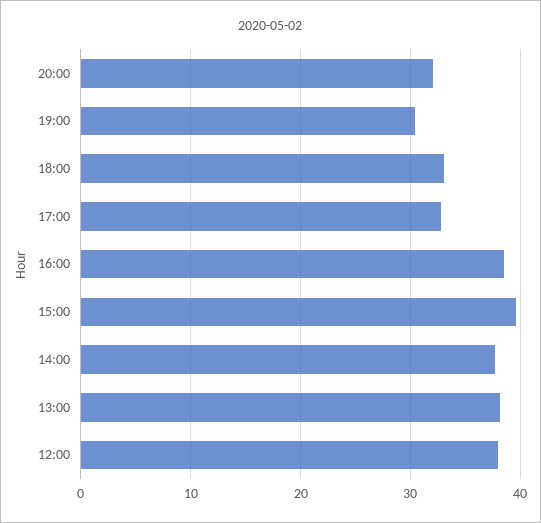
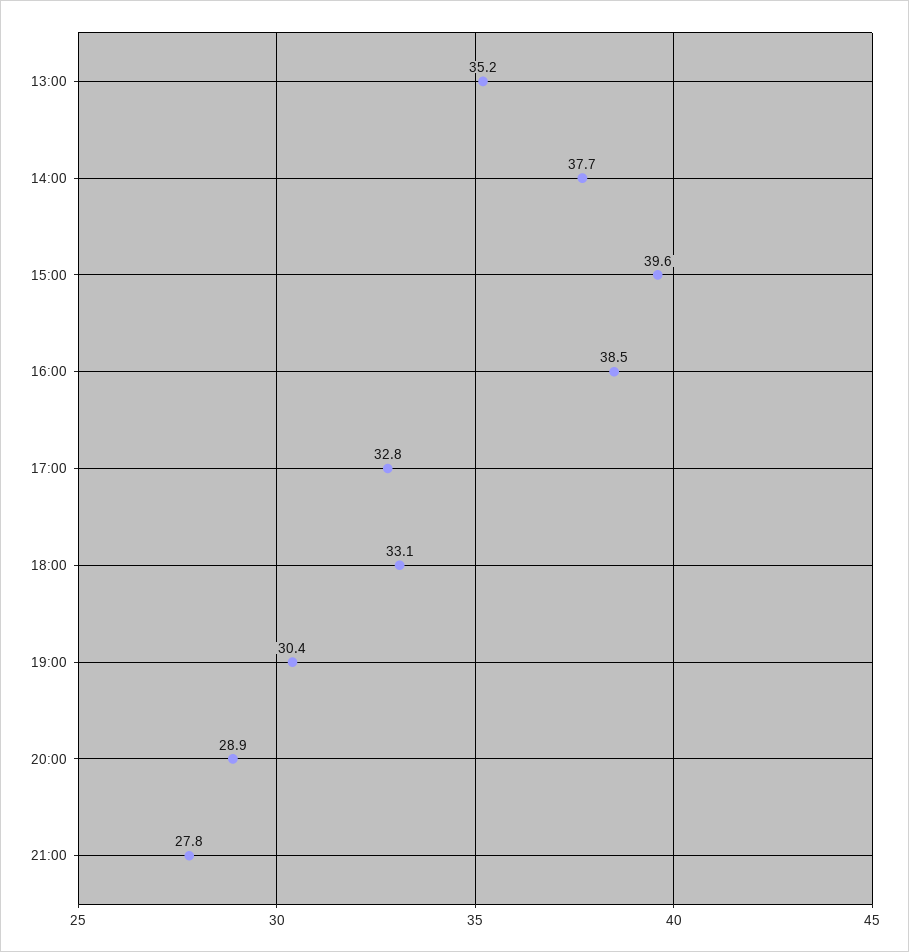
20:00: 32 -> 28.9
13:00: 38 -> 35.2
12:00: 38 -> none
21:00: none -> 27.8

